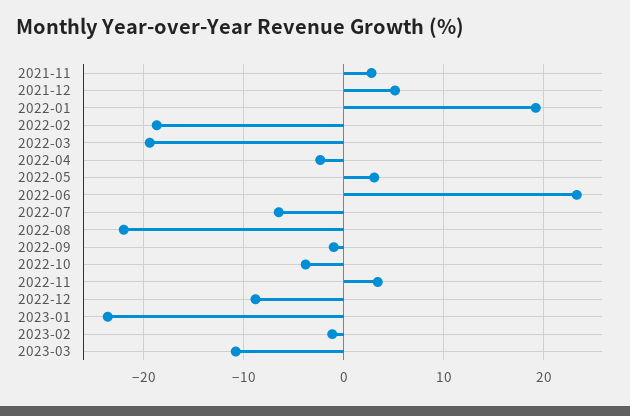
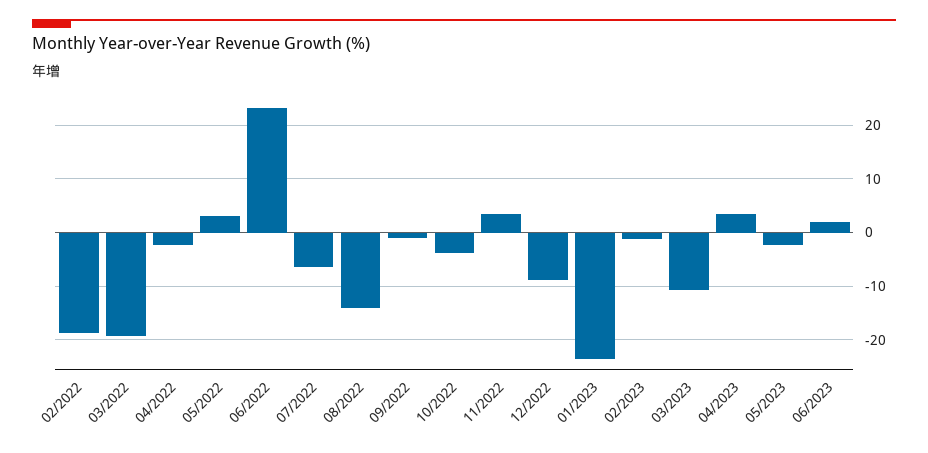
2021-11: 3 -> none
2021-12: 5 -> none
2022-01: 19 -> none
2022-08: -22 -> -14
04/2023: none -> 4
05/2023: none -> -2
06/2023: none -> 2

